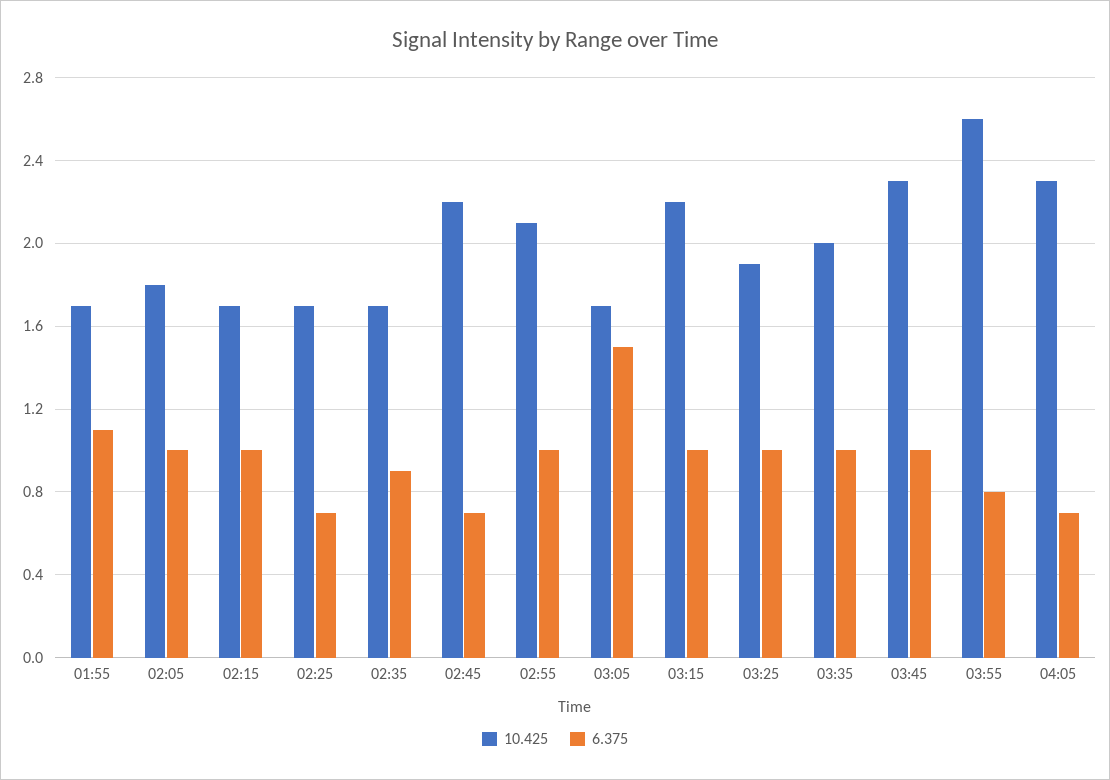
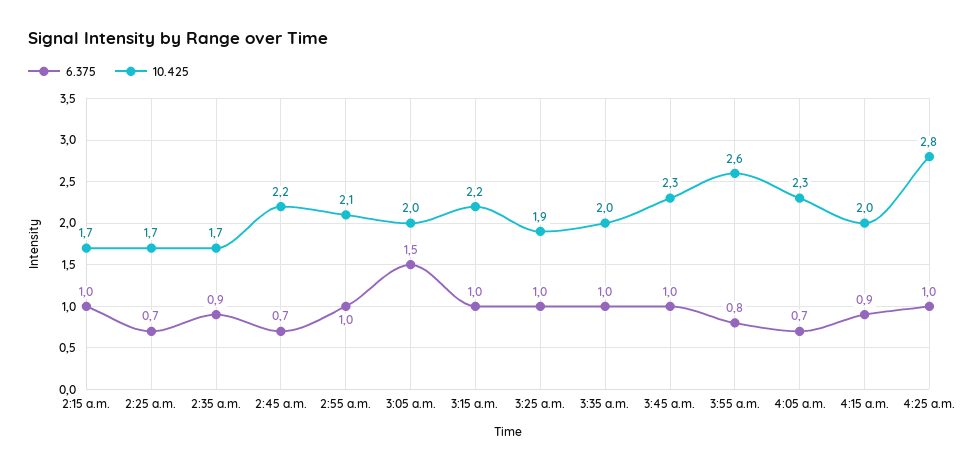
10.425, 01:55: 1.7 -> none
6.375, 01:55: 1.1 -> none
10.425, 02:05: 1.8 -> none
6.375, 02:05: 1 -> none
10.425, 03:05: 1.7 -> 2
6.375, 4:15 a.m.: none -> 0.9
10.425, 4:15 a.m.: none -> 2
6.375, 4:25 a.m.: none -> 1
10.425, 4:25 a.m.: none -> 2.8

